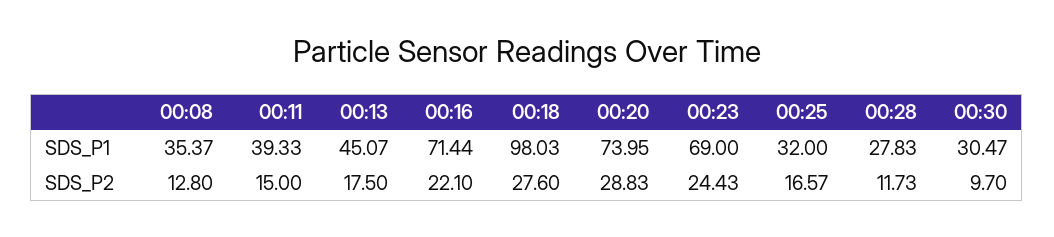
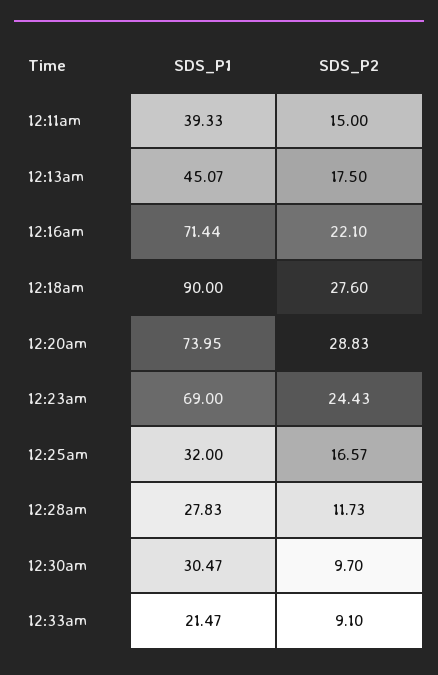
00:08, SDS_P1: 35.37 -> none
00:18, SDS_P1: 98.03 -> 90
00:08, SDS_P2: 12.8 -> none
12:33am, SDS_P1: none -> 21.47
12:33am, SDS_P2: none -> 9.1

